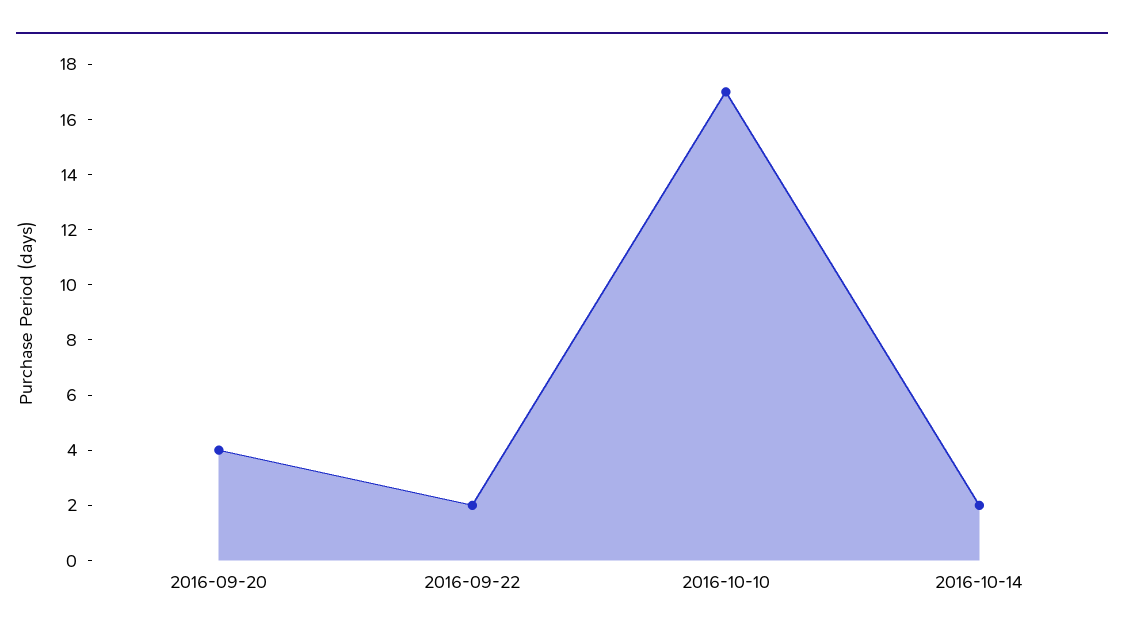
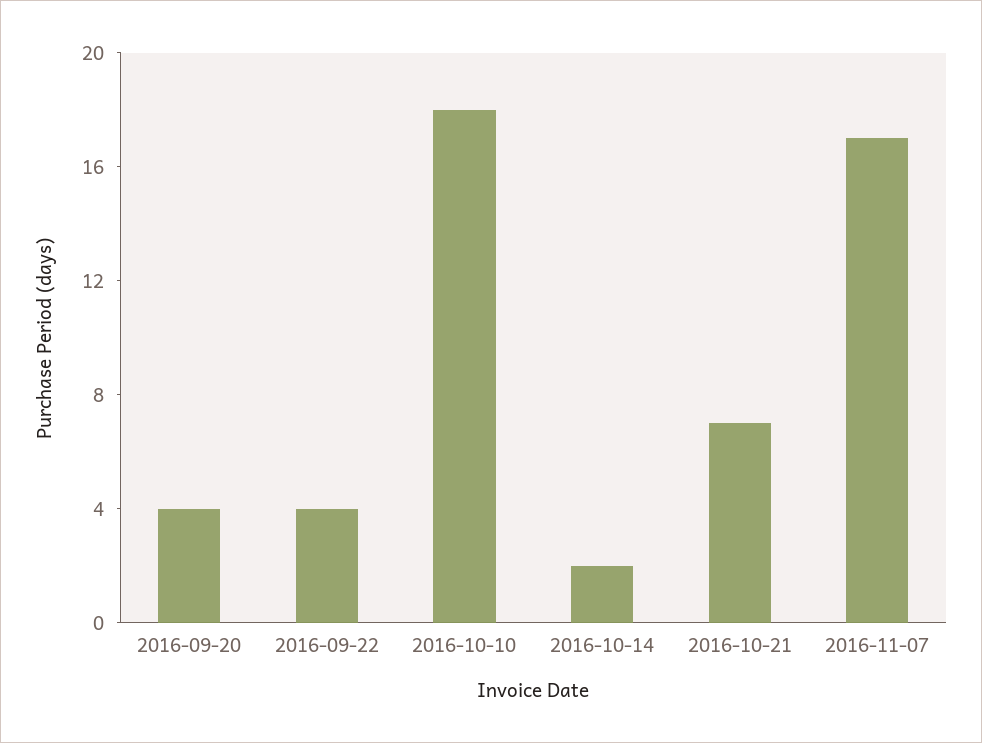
2016-09-22: 2 -> 4
2016-10-10: 17 -> 18
2016-10-21: none -> 7
2016-11-07: none -> 17

